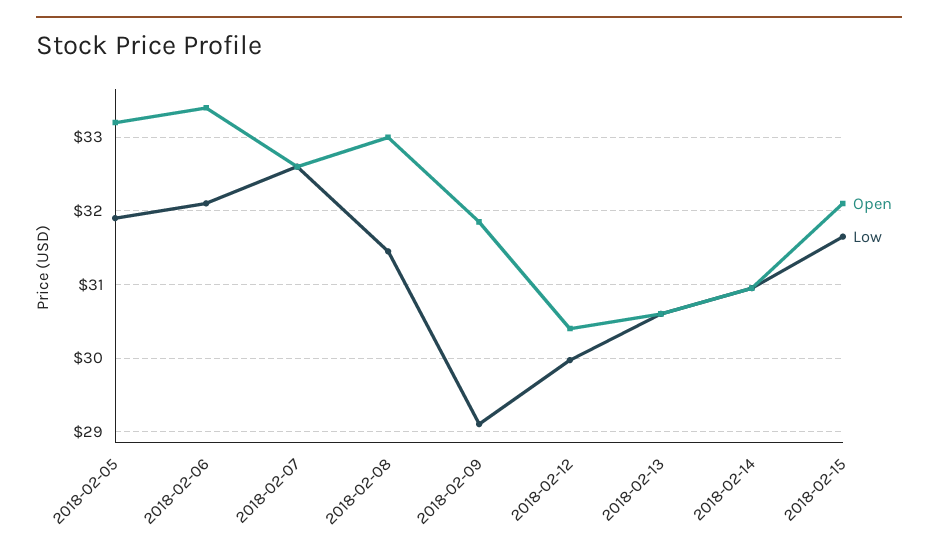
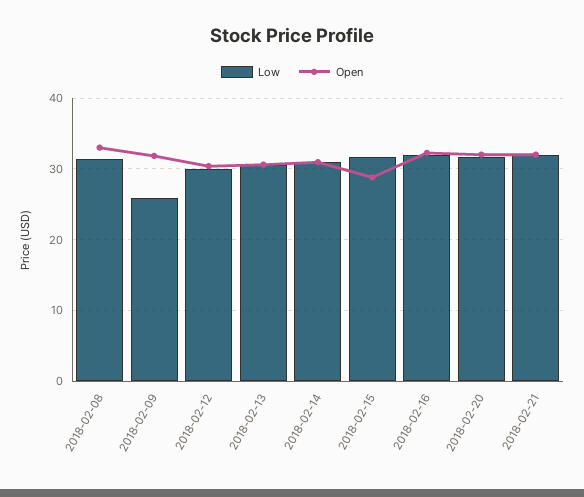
Open, 2018-02-05: 33.2 -> none
Low, 2018-02-05: 31.9 -> none
Open, 2018-02-06: 33.4 -> none
Low, 2018-02-06: 32.1 -> none
Open, 2018-02-07: 32.6 -> none
Low, 2018-02-07: 32.6 -> none
Low, 2018-02-09: 29.1 -> 26
Open, 2018-02-15: 32.1 -> 29
Low, 2018-02-16: none -> 32
Open, 2018-02-16: none -> 32
Low, 2018-02-20: none -> 32
Open, 2018-02-20: none -> 32
Low, 2018-02-21: none -> 32
Open, 2018-02-21: none -> 32

